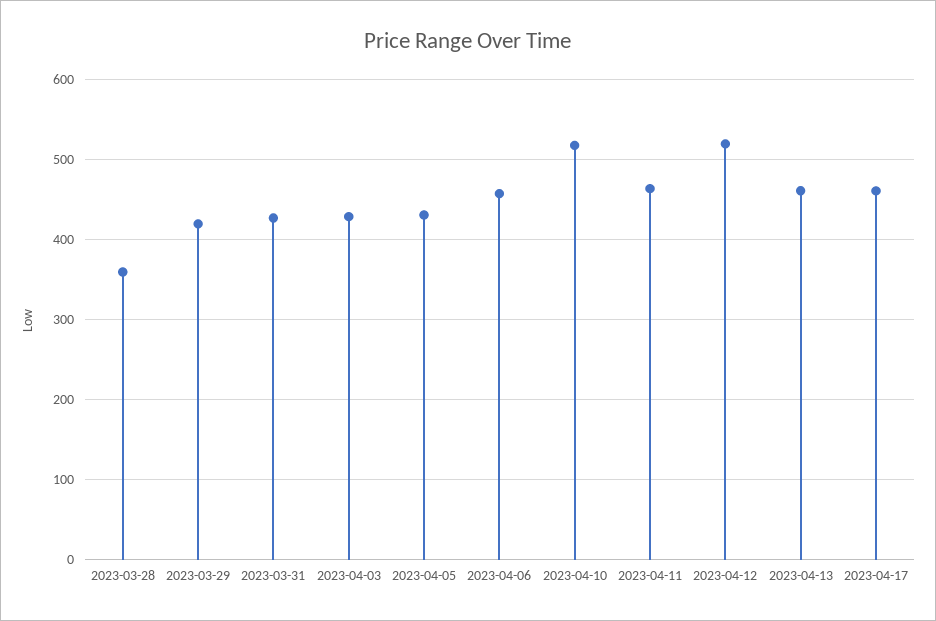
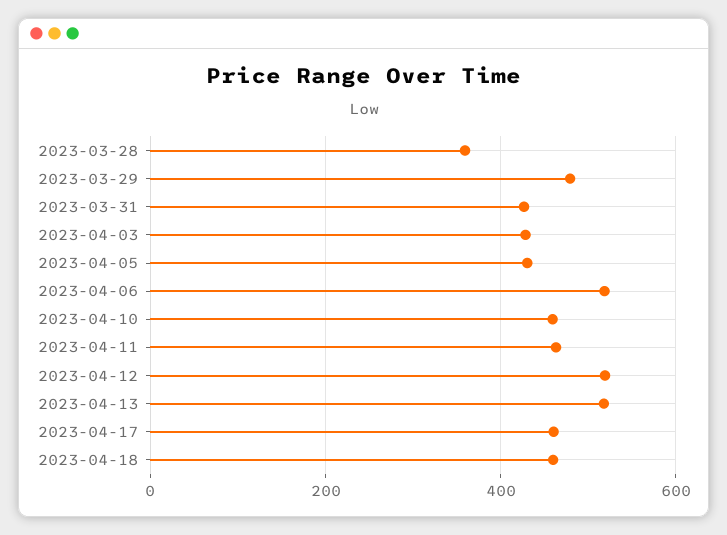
2023-03-29: 420 -> 480
2023-04-06: 460 -> 520
2023-04-10: 520 -> 460
2023-04-13: 460 -> 520
2023-04-18: none -> 460

